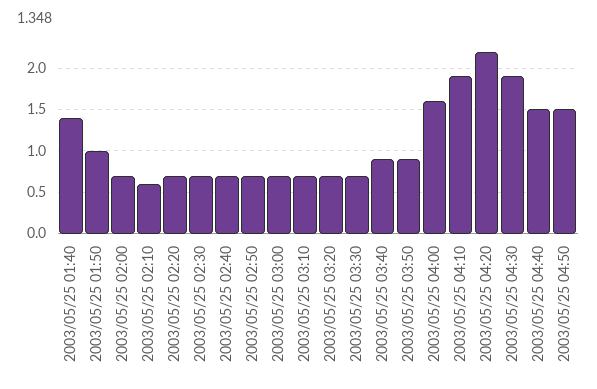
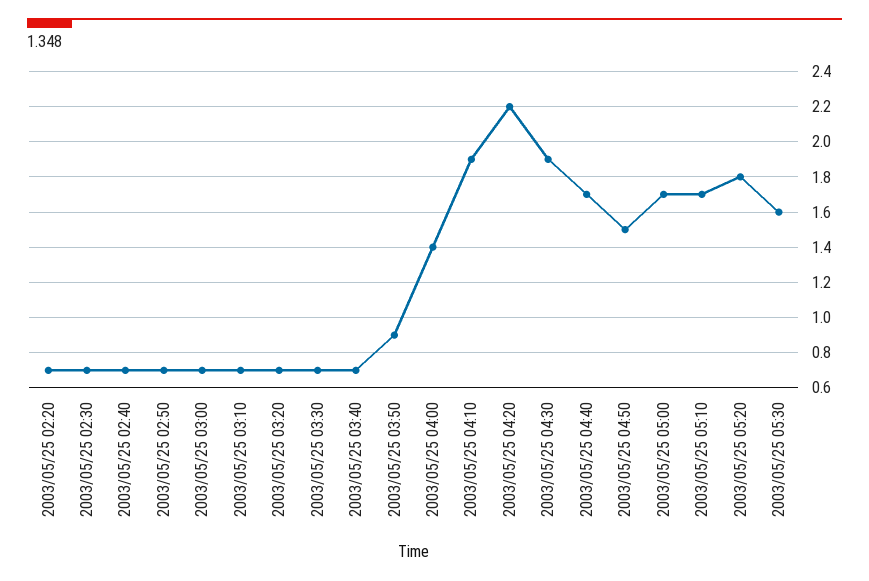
2003/05/25 01:40: 1.4 -> none
2003/05/25 01:50: 1 -> none
2003/05/25 02:00: 0.7 -> none
2003/05/25 02:10: 0.6 -> none
2003/05/25 03:40: 0.9 -> 0.7
2003/05/25 04:00: 1.6 -> 1.4
2003/05/25 04:40: 1.5 -> 1.7
2003/05/25 05:00: none -> 1.7
2003/05/25 05:10: none -> 1.7
2003/05/25 05:20: none -> 1.8
2003/05/25 05:30: none -> 1.6

